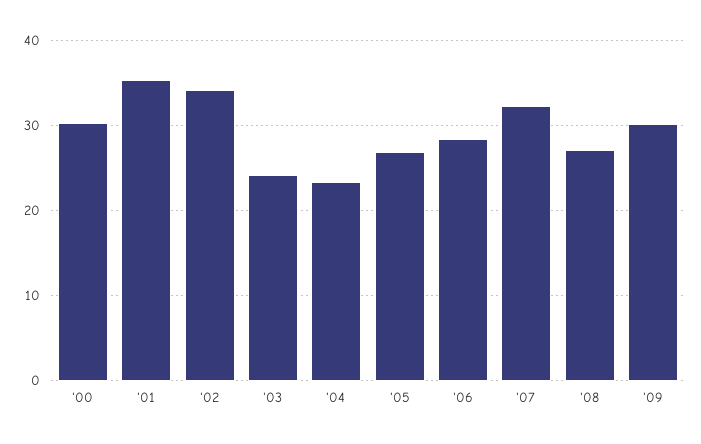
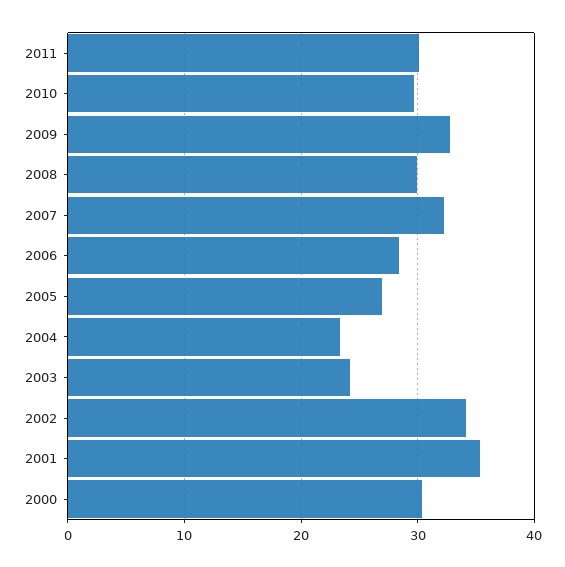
'08: 27 -> 30
'09: 30 -> 33
2011: none -> 30
2010: none -> 30

